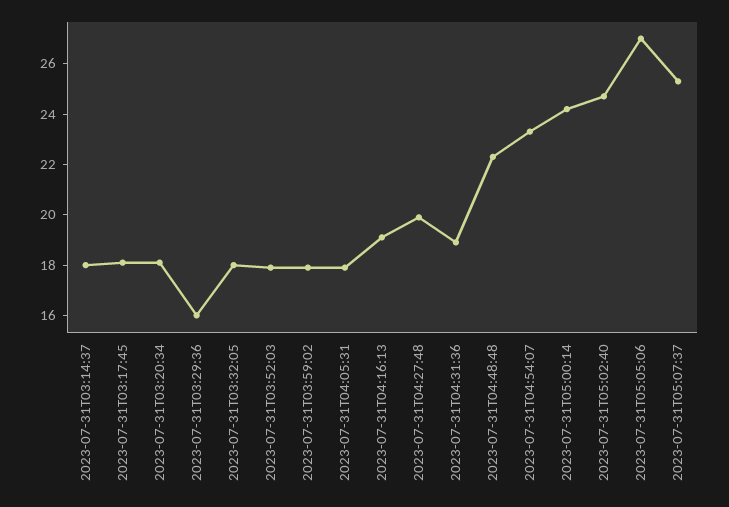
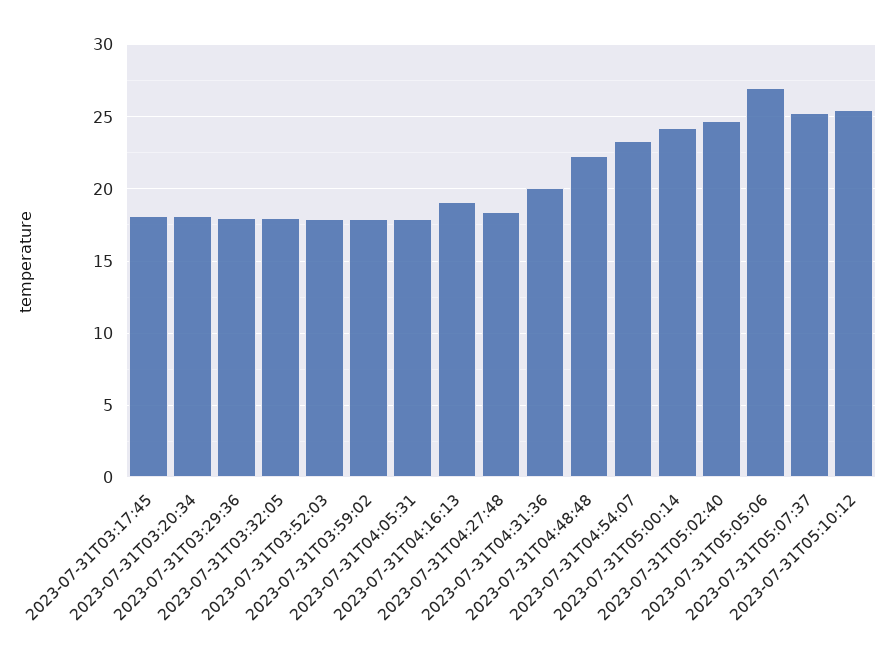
2023-07-31T03:14:37: 18 -> none
2023-07-31T03:29:36: 16 -> 18
2023-07-31T04:27:48: 20 -> 18.5
2023-07-31T04:31:36: 19 -> 20
2023-07-31T05:10:12: none -> 25.5

